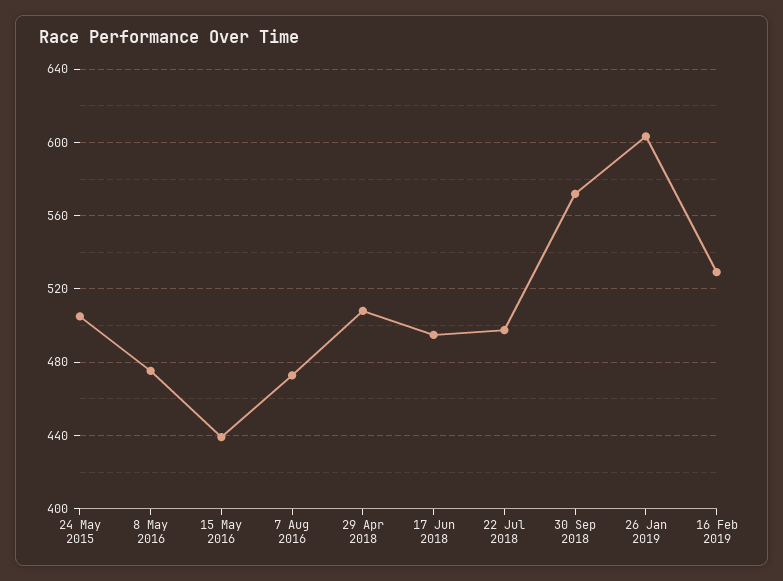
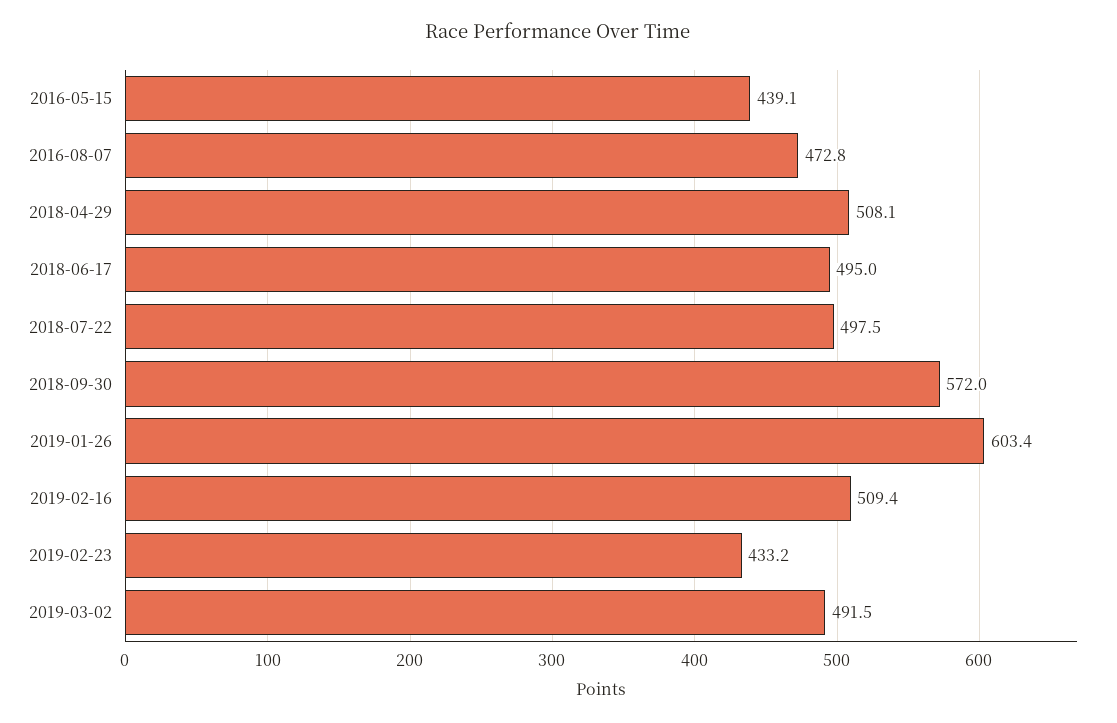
24 May 2015: 505 -> none
8 May 2016: 475 -> none
16 Feb 2019: 530 -> 509.4
2019-02-23: none -> 433.2
2019-03-02: none -> 491.5

